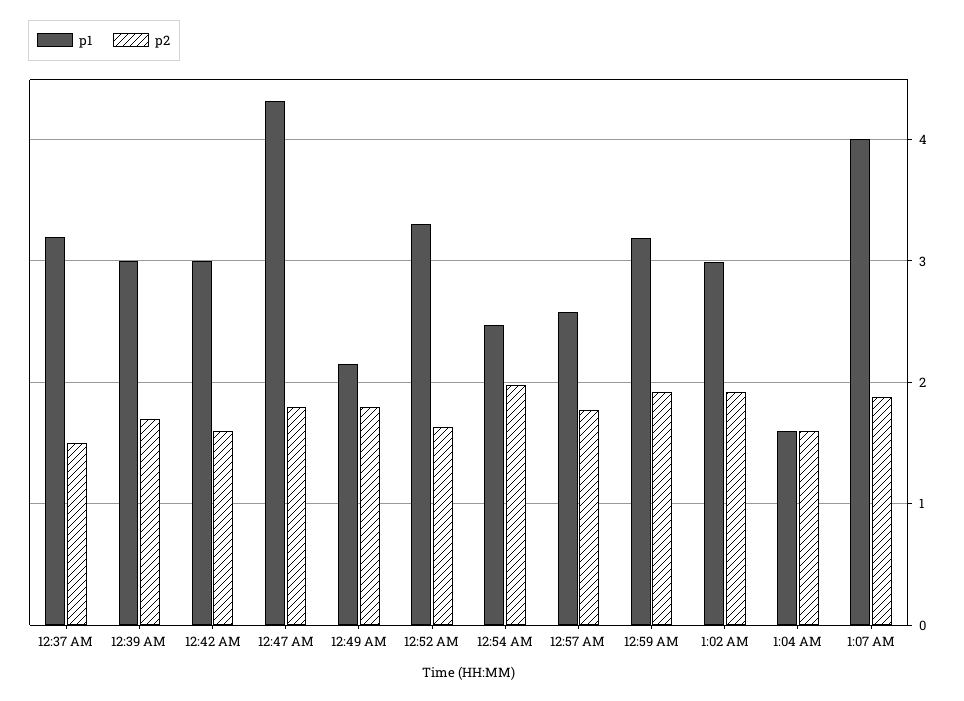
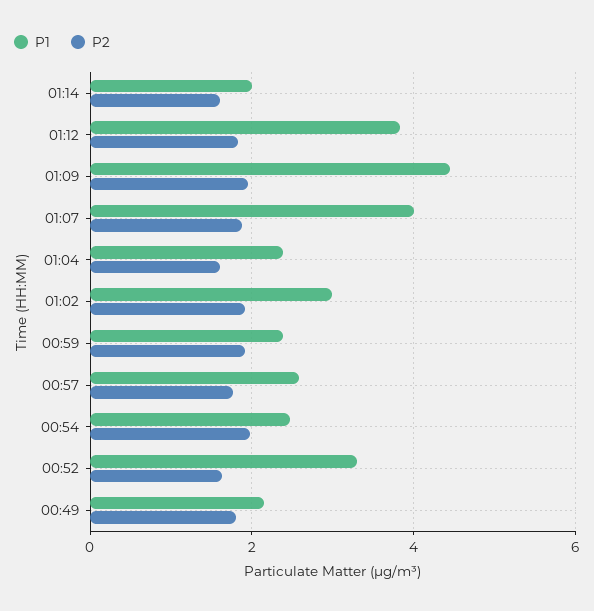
p1, 12:37 AM: 3.2 -> none
p2, 12:37 AM: 1.5 -> none
p1, 12:39 AM: 3 -> none
p2, 12:39 AM: 1.7 -> none
p1, 12:42 AM: 3 -> none
p2, 12:42 AM: 1.6 -> none
p1, 12:47 AM: 4.3 -> none
p2, 12:47 AM: 1.8 -> none
p1, 12:59 AM: 3.2 -> 2.4
p1, 1:04 AM: 1.6 -> 2.4
p1, 01:14: none -> 2
p2, 01:14: none -> 1.6
p1, 01:12: none -> 3.8
p2, 01:12: none -> 1.8
p1, 01:09: none -> 4.4
p2, 01:09: none -> 2

